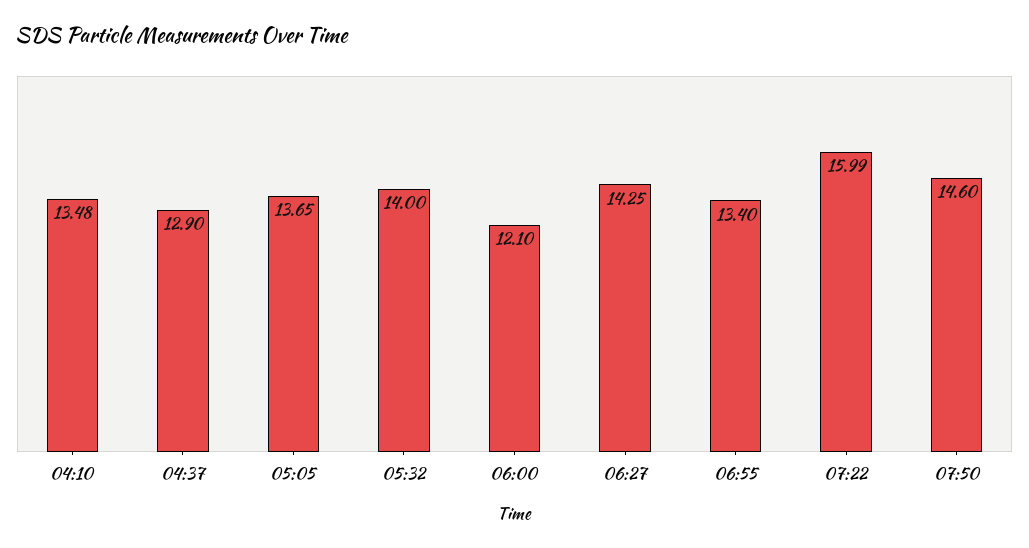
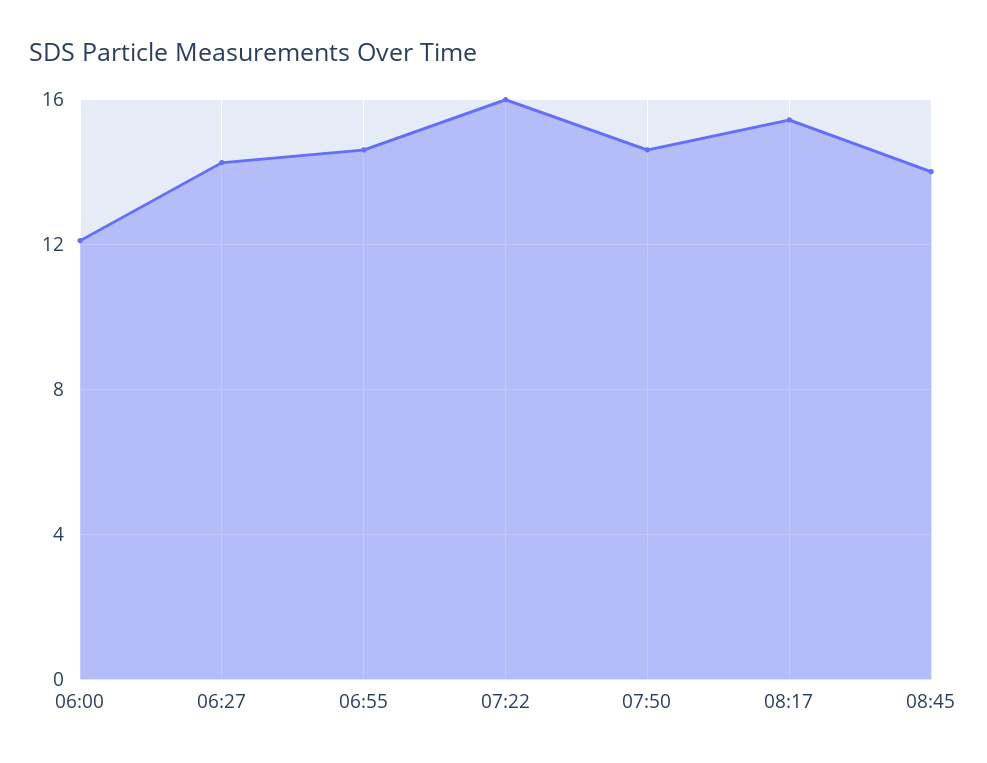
04:10: 13.48 -> none
04:37: 12.9 -> none
05:05: 13.65 -> none
05:32: 14 -> none
06:55: 13.4 -> 14.5
08:17: none -> 15.5
08:45: none -> 14

